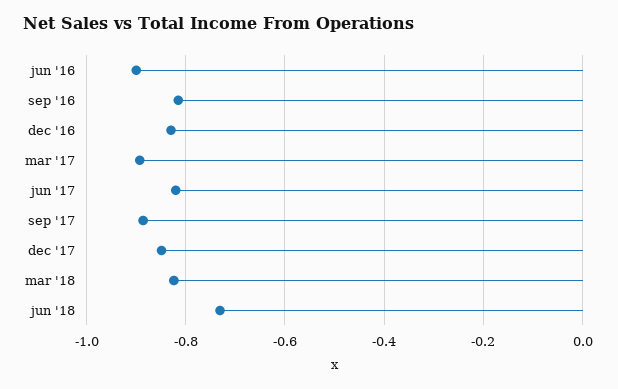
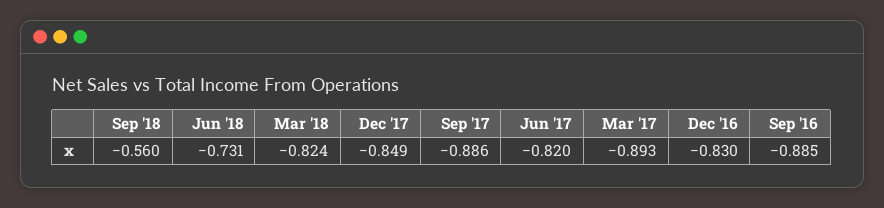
jun '16: -0.9 -> none
sep '16: -0.82 -> -0.885
Sep '18: none -> -0.56

